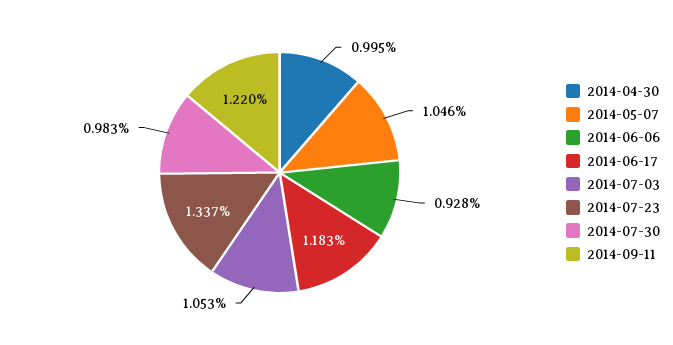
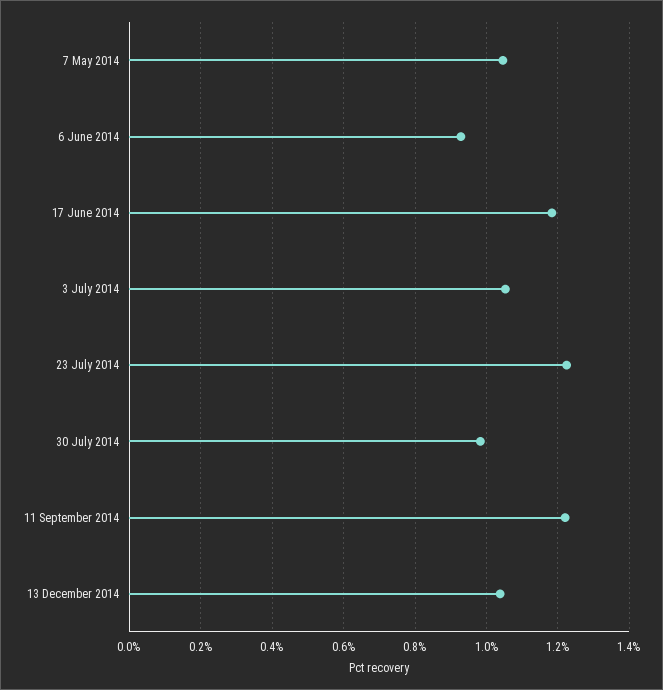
2014-04-30: 0.995 -> none
2014-07-23: 1.337 -> 1.22
13 December 2014: none -> 1.04

